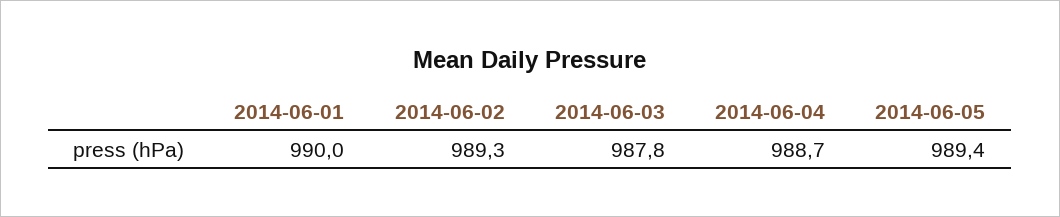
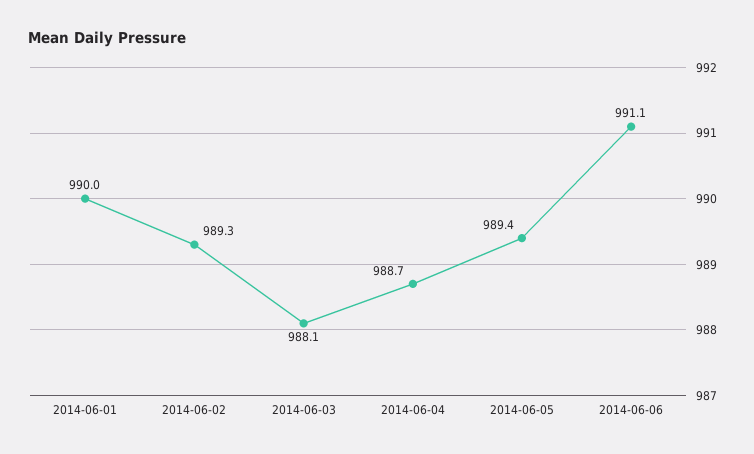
2014-06-03: 987.8 -> 988.1
2014-06-06: none -> 991.1

